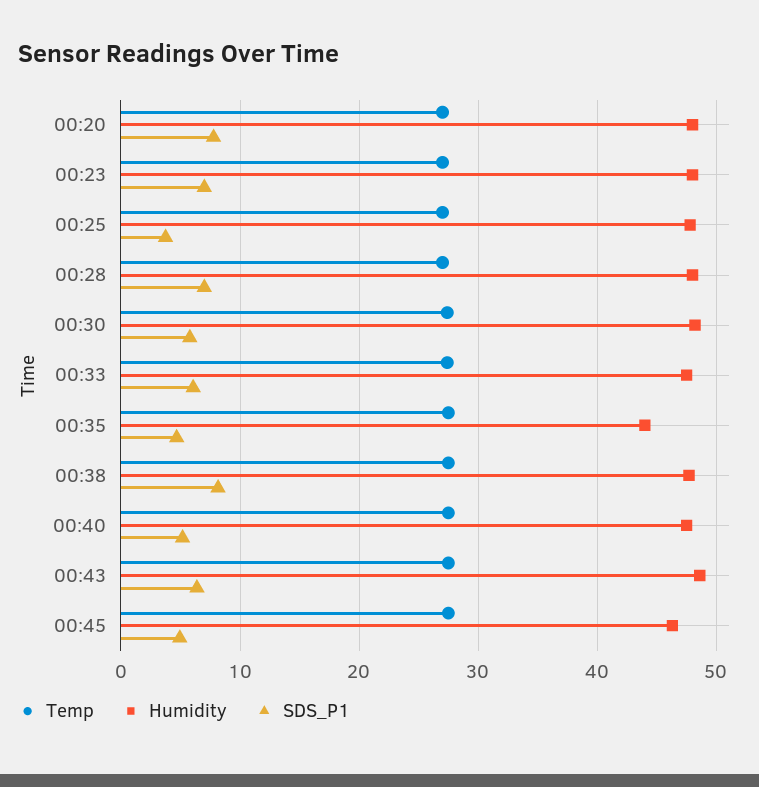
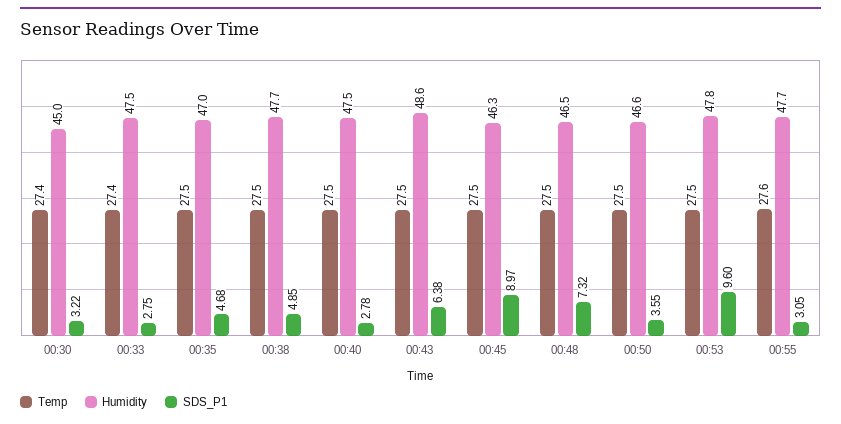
Temp, 00:20: 27 -> none
Humidity, 00:20: 48 -> none
SDS_P1, 00:20: 8 -> none
Temp, 00:23: 27 -> none
Humidity, 00:23: 48 -> none
SDS_P1, 00:23: 7 -> none
Temp, 00:25: 27 -> none
Humidity, 00:25: 48 -> none
SDS_P1, 00:25: 4 -> none
Temp, 00:28: 27 -> none
Humidity, 00:28: 48 -> none
SDS_P1, 00:28: 7 -> none
Humidity, 00:30: 48 -> 45
SDS_P1, 00:30: 6 -> 3.22
SDS_P1, 00:33: 6 -> 2.75
Humidity, 00:35: 44 -> 47
SDS_P1, 00:38: 8 -> 4.85
SDS_P1, 00:40: 5 -> 2.78
SDS_P1, 00:45: 5 -> 8.97
Temp, 00:48: none -> 27.5
Humidity, 00:48: none -> 46.5
SDS_P1, 00:48: none -> 7.32
Temp, 00:50: none -> 27.5
Humidity, 00:50: none -> 46.6
SDS_P1, 00:50: none -> 3.55
Temp, 00:53: none -> 27.5
Humidity, 00:53: none -> 47.8
SDS_P1, 00:53: none -> 9.6
Temp, 00:55: none -> 27.6
Humidity, 00:55: none -> 47.7
SDS_P1, 00:55: none -> 3.05

